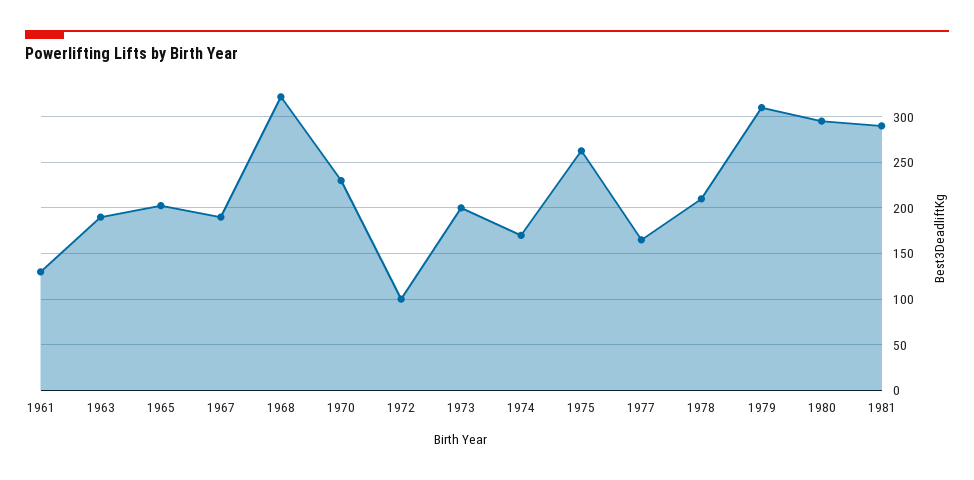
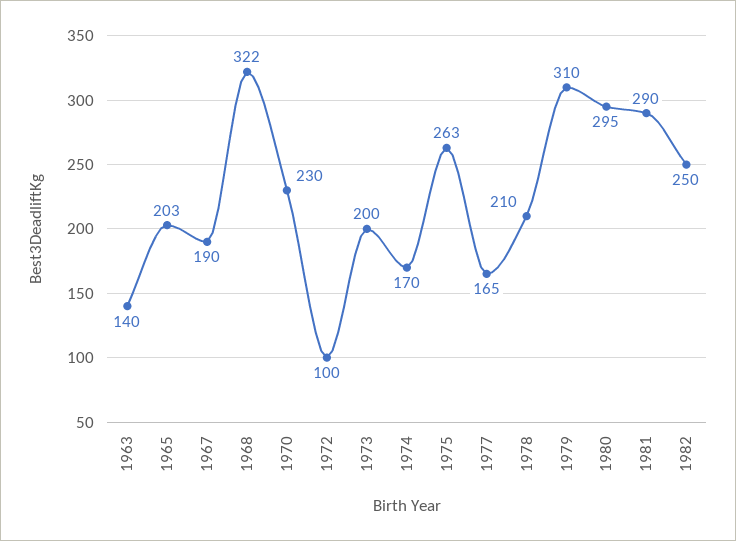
1961: 130 -> none
1963: 190 -> 140
1982: none -> 250

